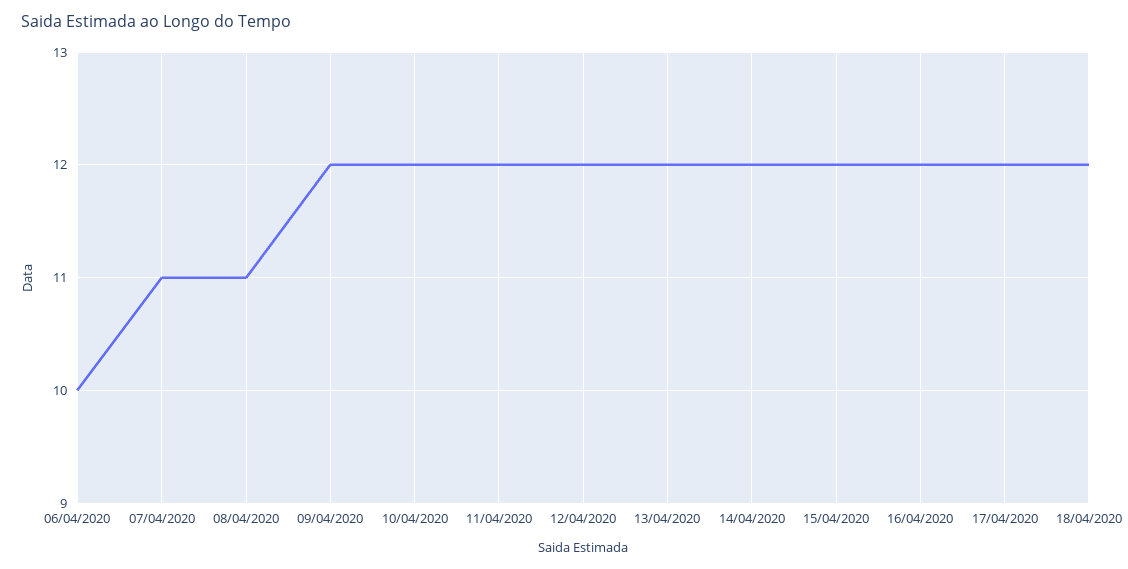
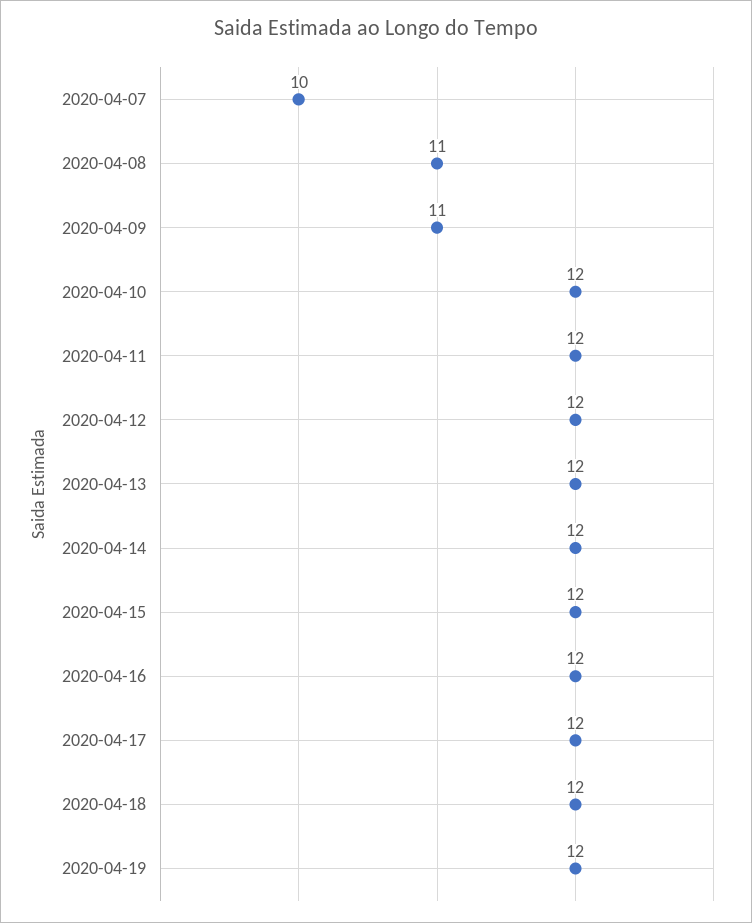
06/04/2020: 10 -> none
07/04/2020: 11 -> 10
09/04/2020: 12 -> 11
2020-04-19: none -> 12

